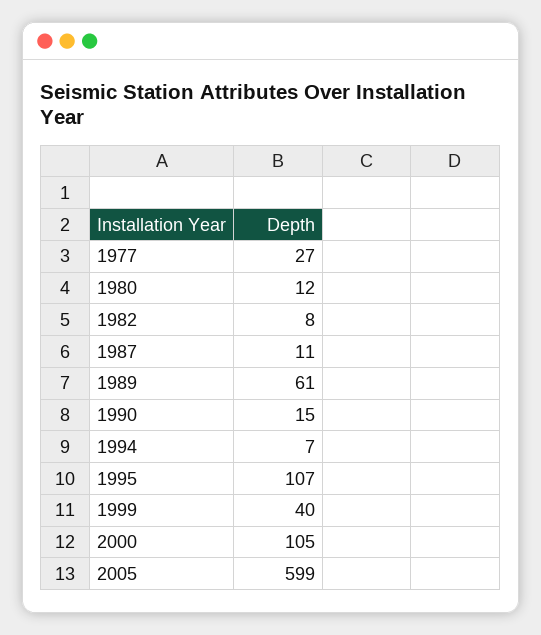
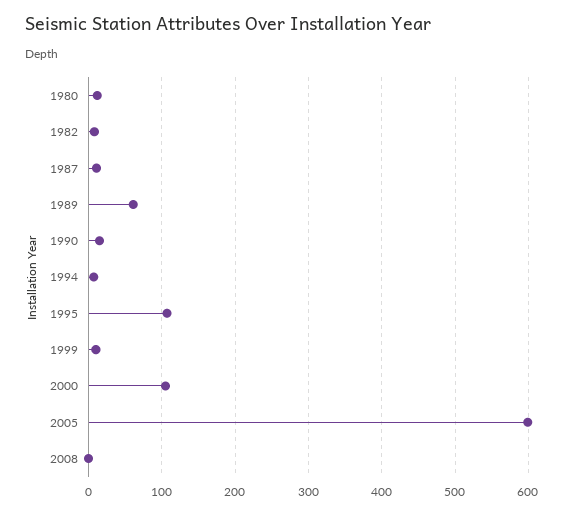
1977: 27 -> none
1999: 40 -> 10
2008: none -> 0

